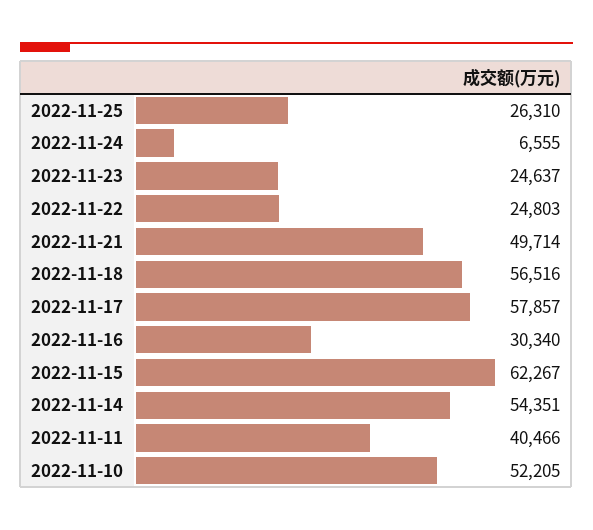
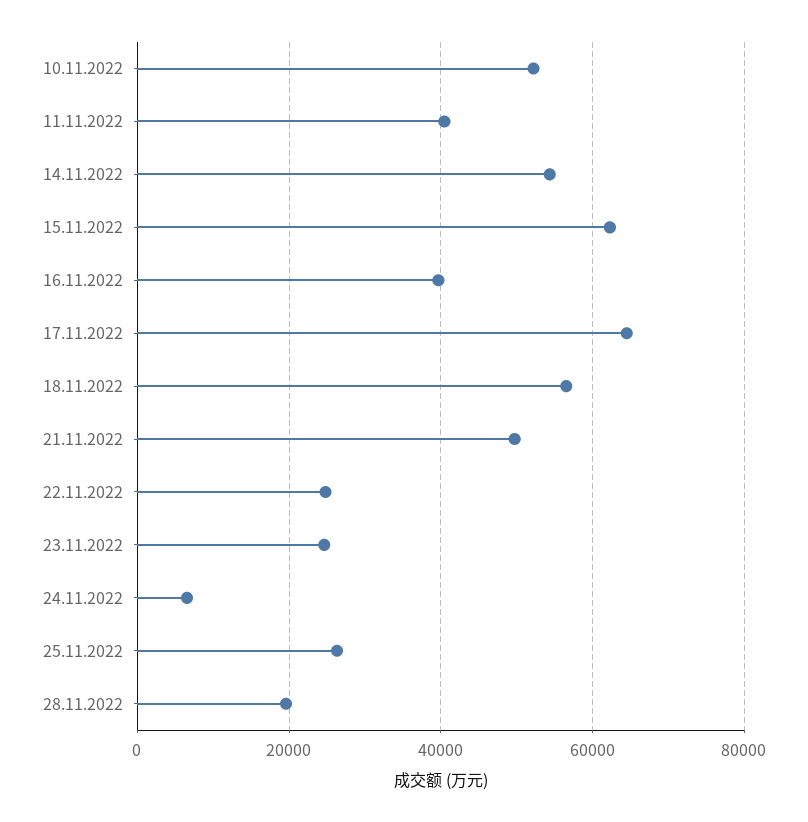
2022-11-17: 57857 -> 64000
2022-11-16: 30340 -> 40000
28.11.2022: none -> 20000

